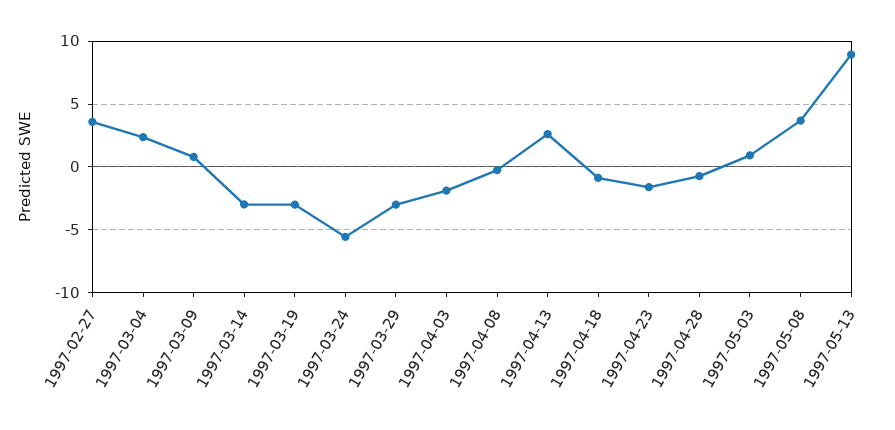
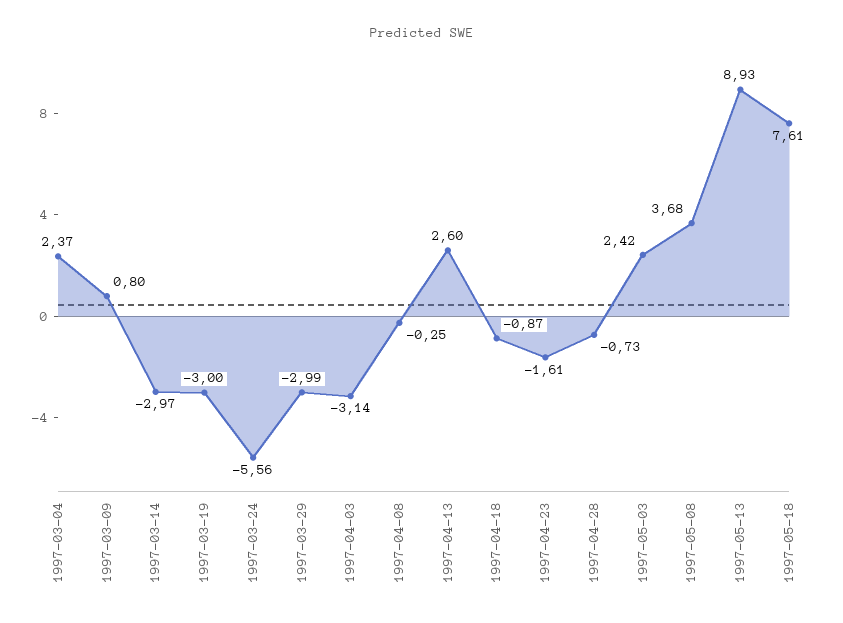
1997-02-27: 3.5 -> none
1997-04-03: -2 -> -3.14
1997-05-03: 1 -> 2.42
1997-05-18: none -> 7.61

